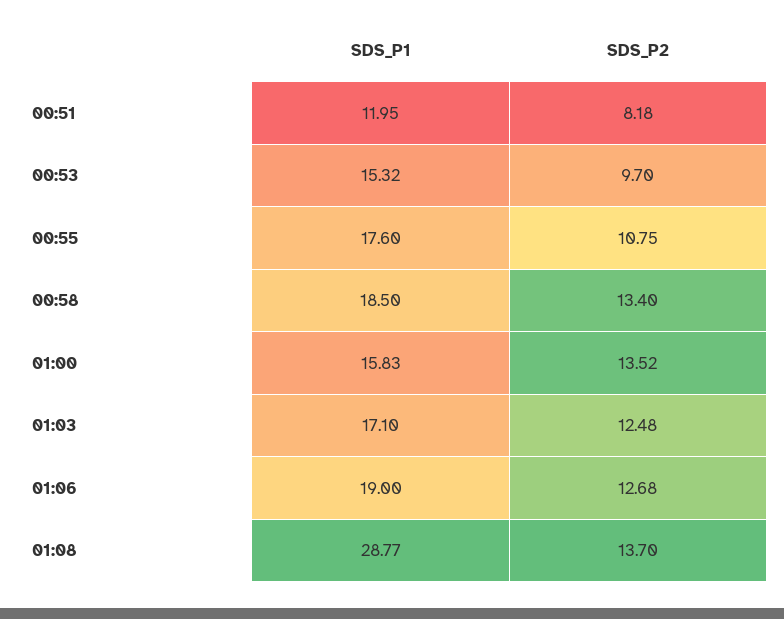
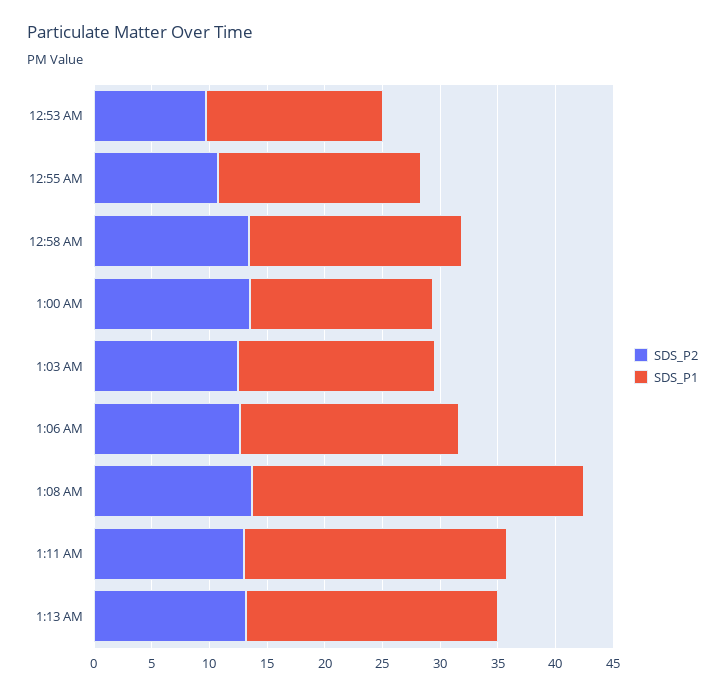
SDS_P1, 00:51: 11.95 -> none
SDS_P2, 00:51: 8.18 -> none
SDS_P2, 1:11 AM: none -> 13
SDS_P1, 1:11 AM: none -> 23
SDS_P2, 1:13 AM: none -> 13
SDS_P1, 1:13 AM: none -> 22

